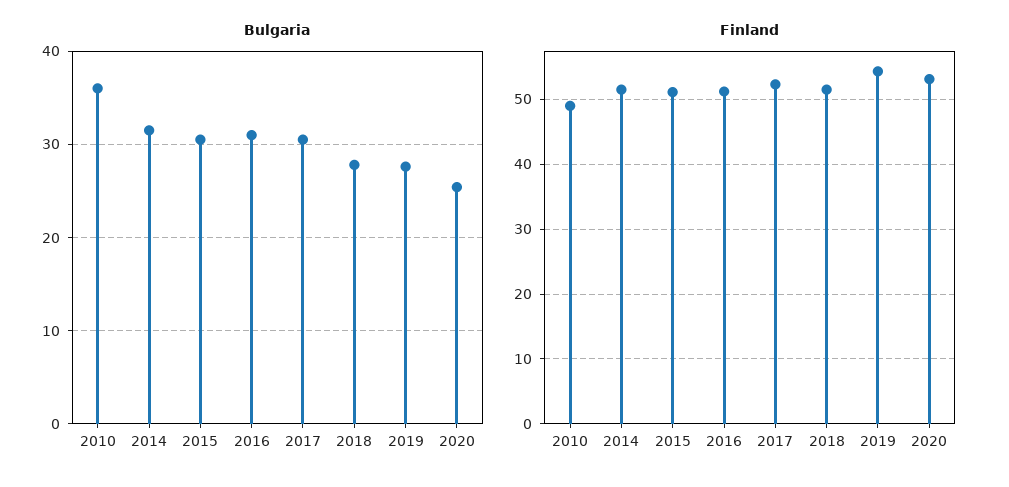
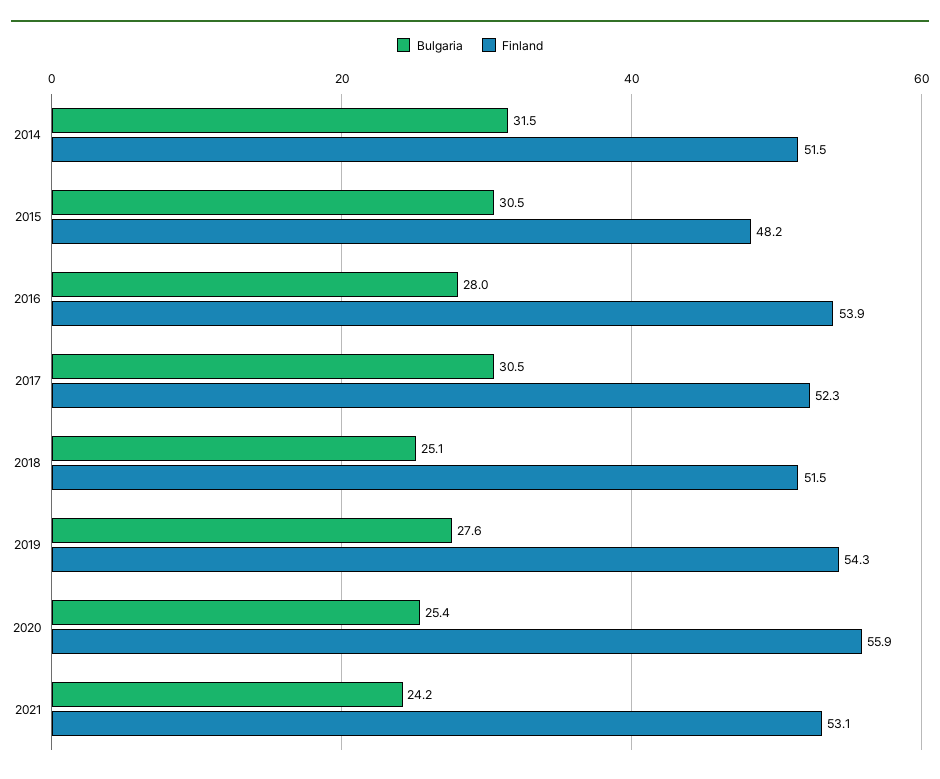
Bulgaria, 2010: 36 -> none
Bulgaria, 2016: 31 -> 28
Bulgaria, 2018: 28 -> 25.1
Finland, 2010: 49 -> none
Finland, 2015: 51 -> 48.2
Finland, 2016: 51 -> 53.9
Finland, 2020: 53 -> 55.9
Bulgaria, 2021: none -> 24.2
Finland, 2021: none -> 53.1

